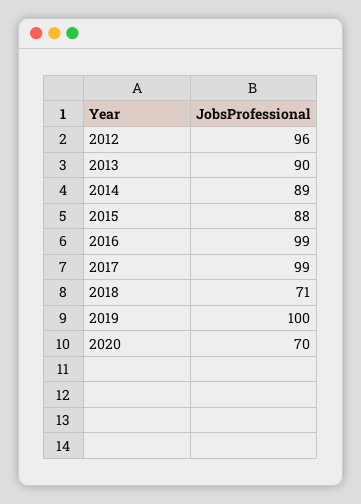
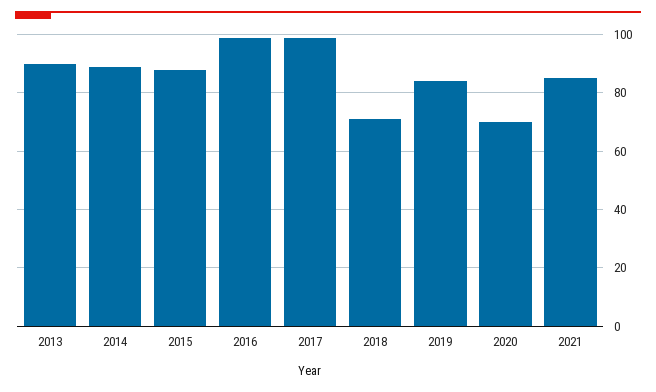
2012: 96 -> none
2019: 100 -> 85
2021: none -> 85

